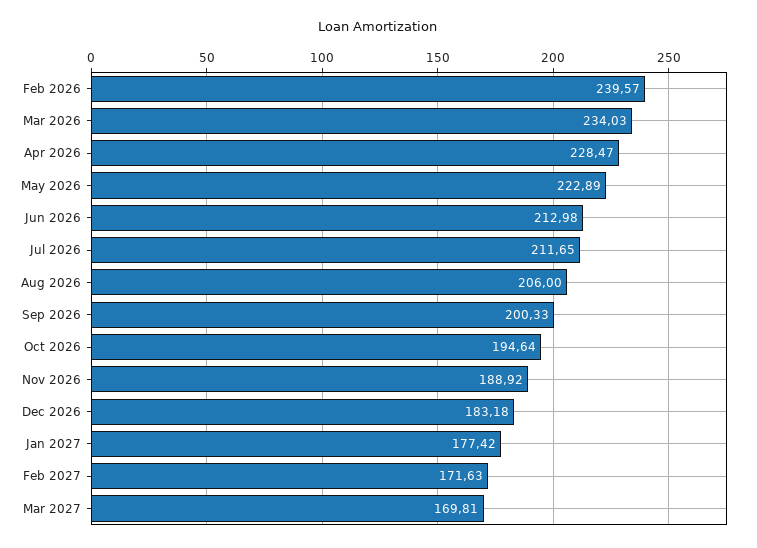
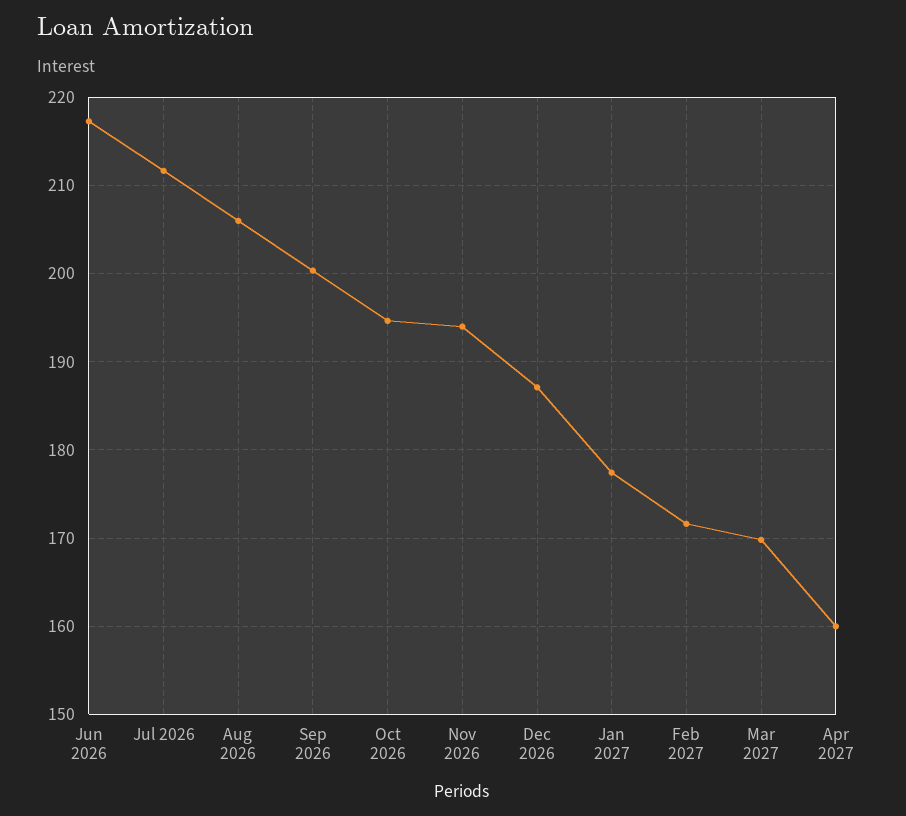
Feb 2026: 239.57 -> none
Mar 2026: 234.03 -> none
Apr 2026: 228.47 -> none
May 2026: 222.89 -> none
Jun 2026: 212.98 -> 217
Nov 2026: 188.92 -> 194
Dec 2026: 183.18 -> 187
Apr 2027: none -> 160

